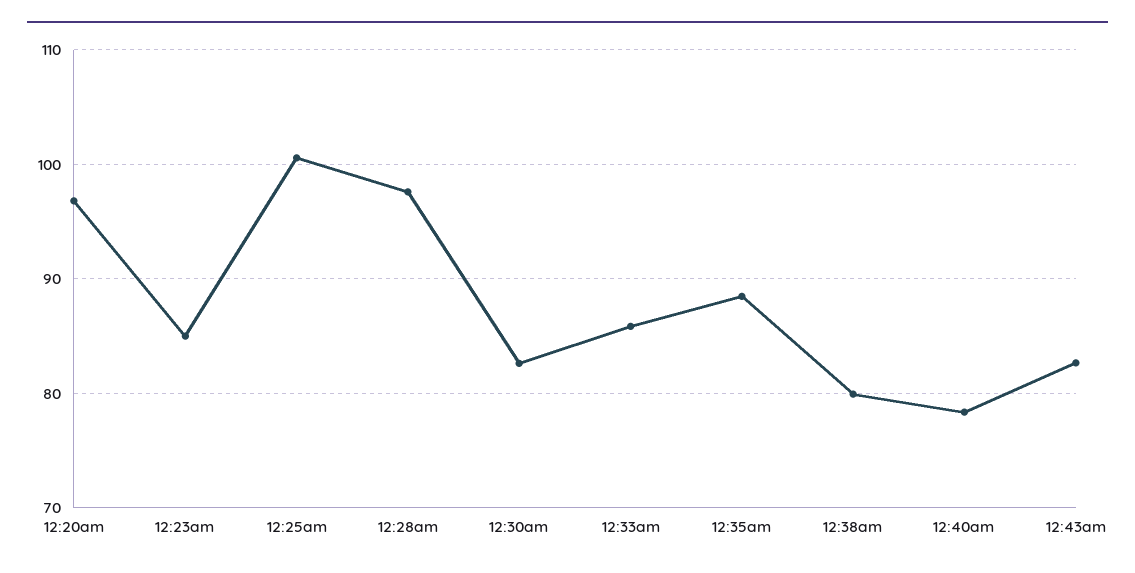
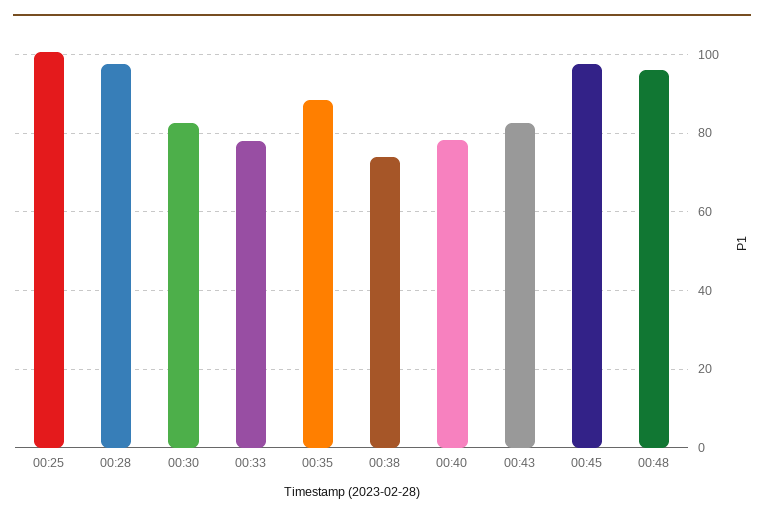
12:20am: 97 -> none
12:23am: 85 -> none
12:33am: 86 -> 78
12:38am: 80 -> 74
00:45: none -> 98
00:48: none -> 96

